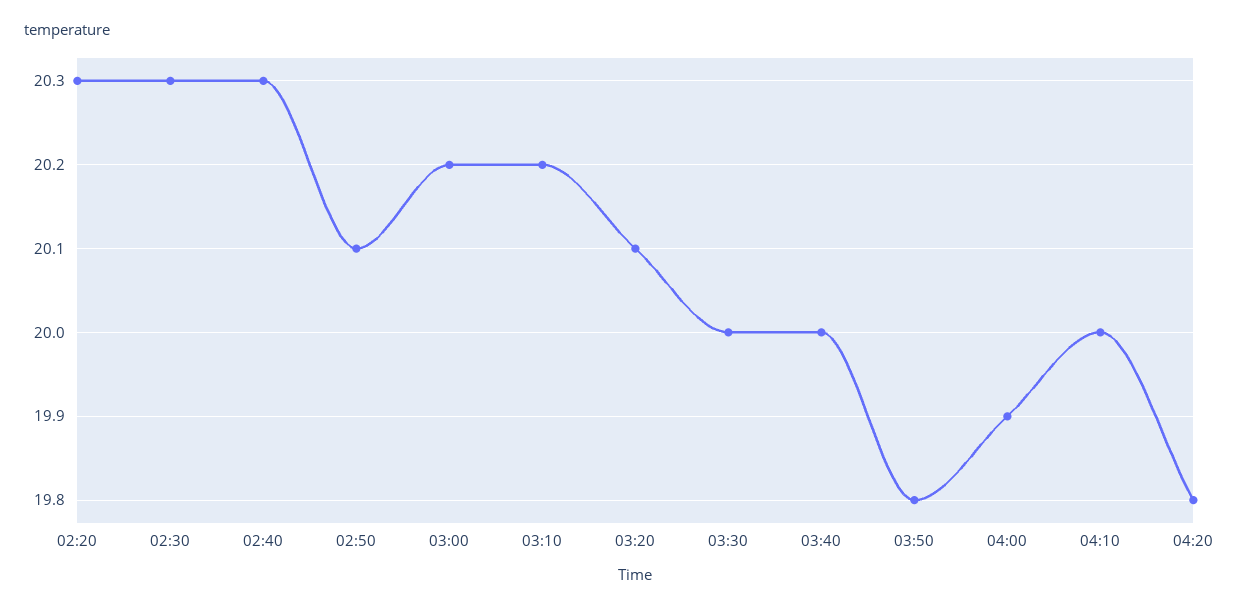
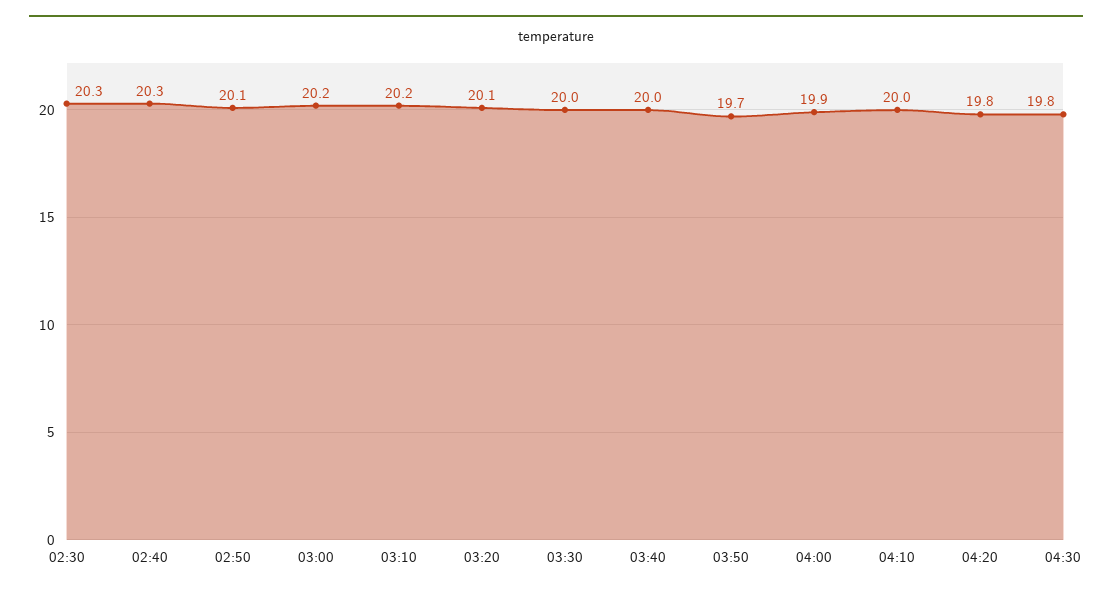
02:20: 20.3 -> none
03:50: 19.8 -> 19.7
04:30: none -> 19.8

